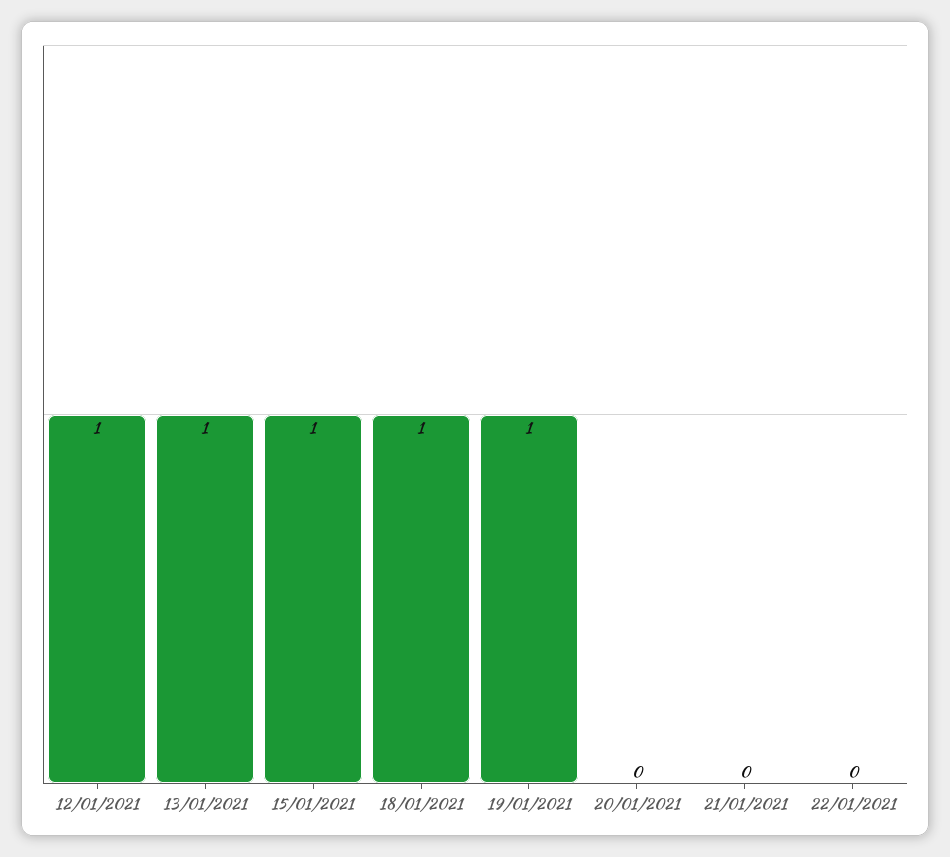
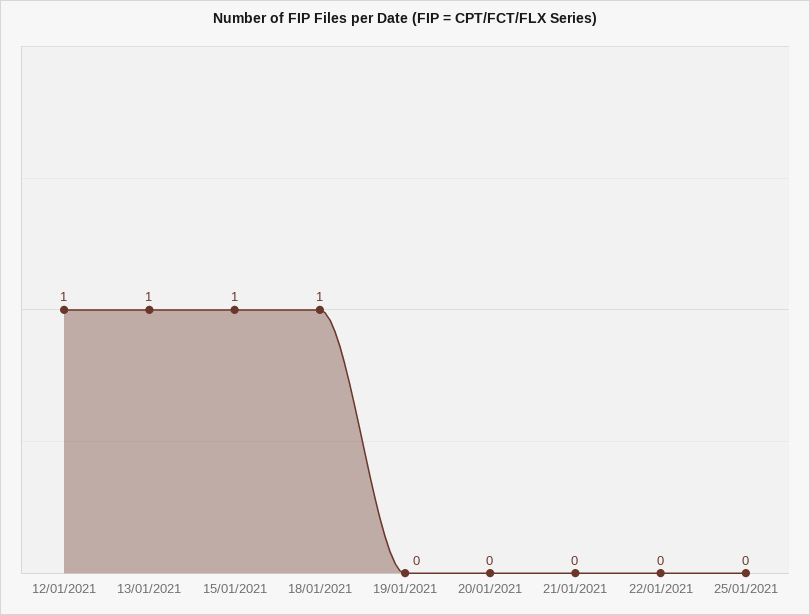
19/01/2021: 1 -> 0
25/01/2021: none -> 0

